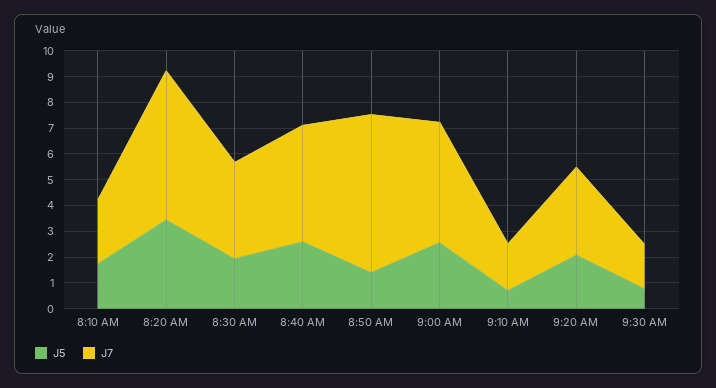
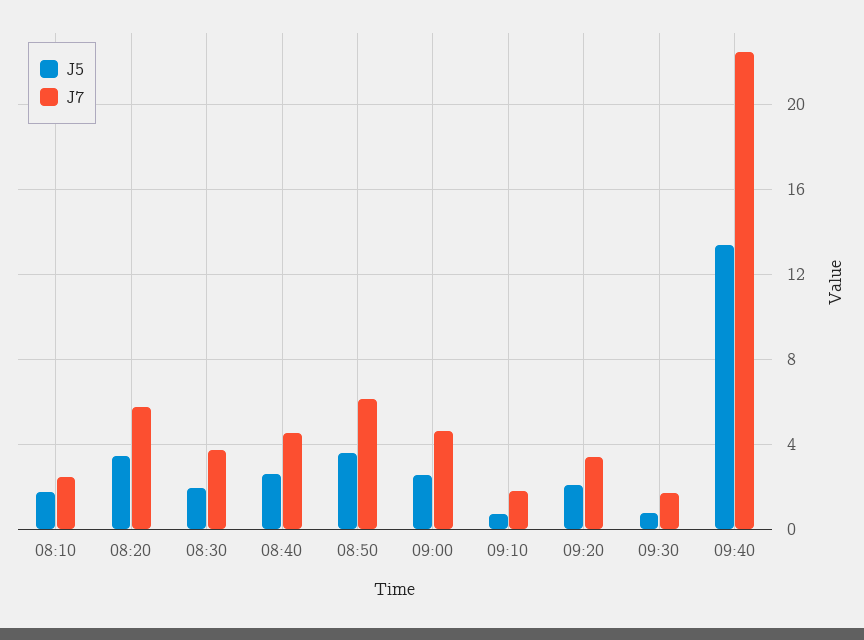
J5, 8:50 AM: 1.5 -> 3.5
J5, 09:40: none -> 13.5
J7, 09:40: none -> 22.5

